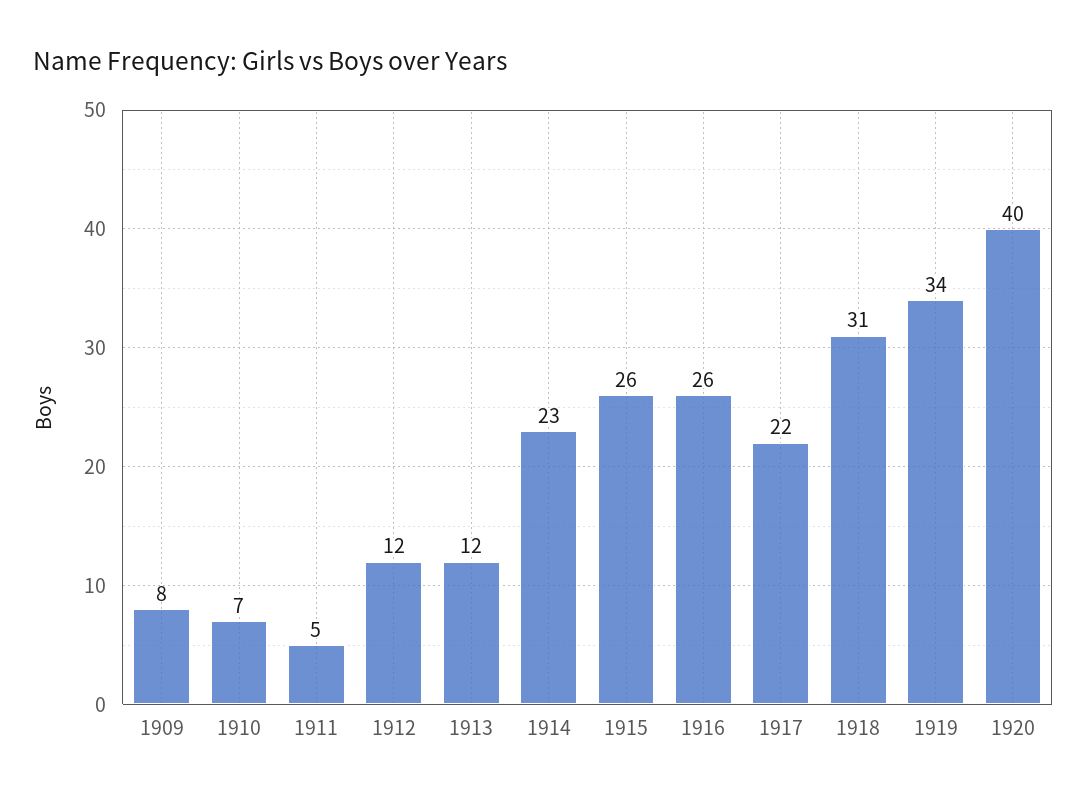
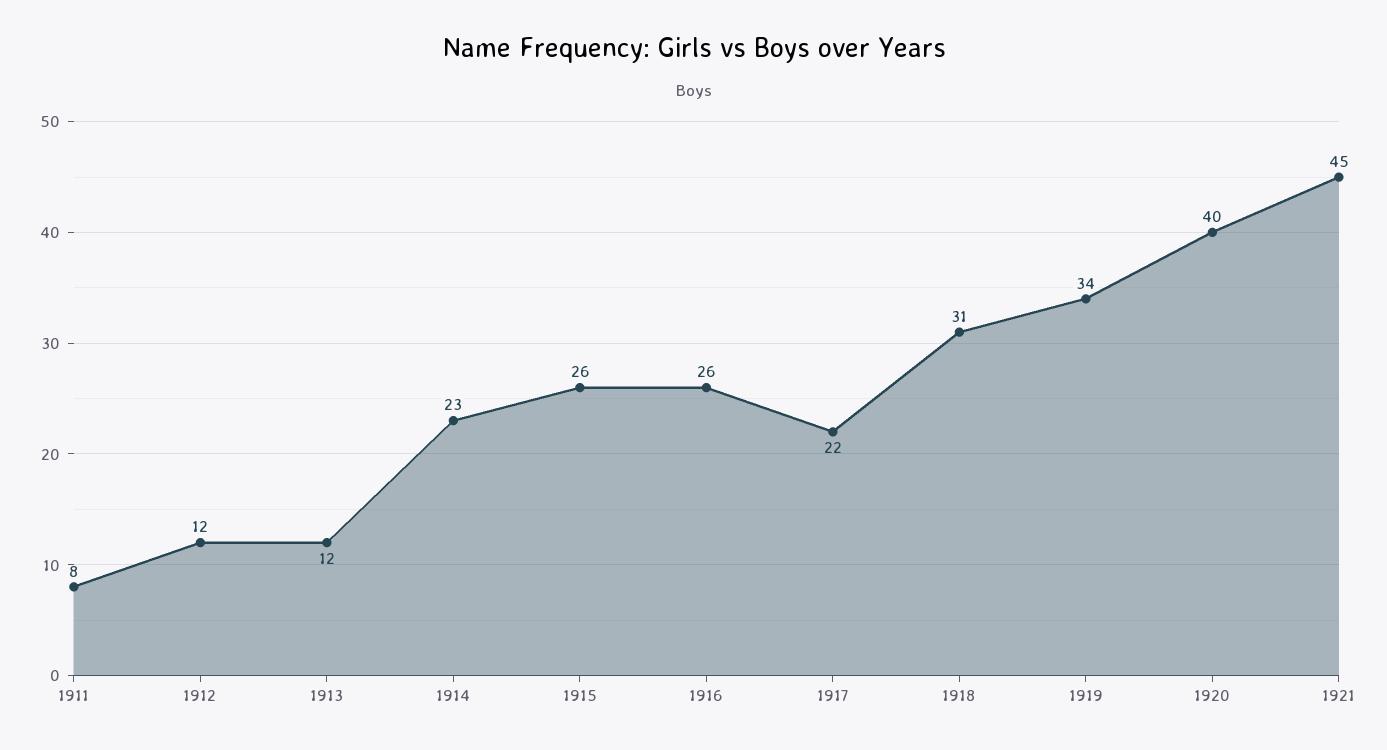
1909: 8 -> none
1910: 7 -> none
1911: 5 -> 8
1921: none -> 45

